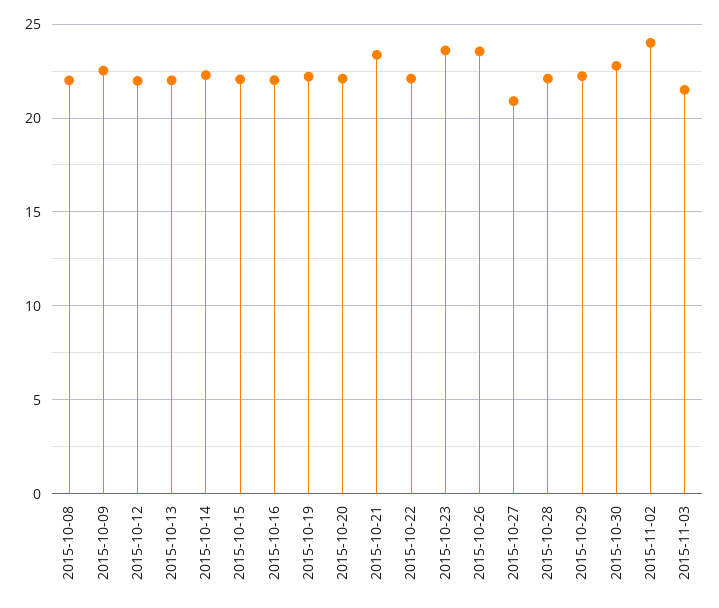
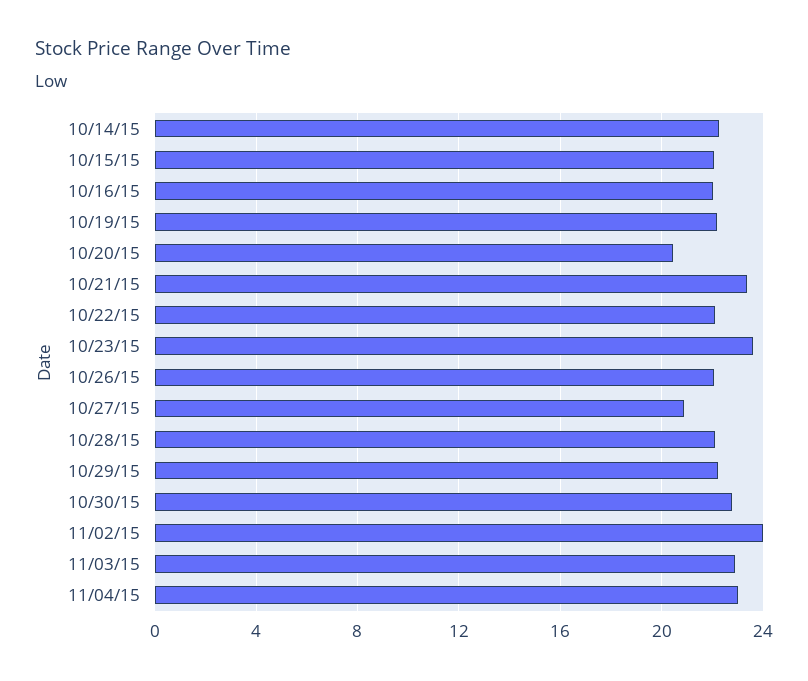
2015-10-08: 22 -> none
2015-10-09: 22.5 -> none
2015-10-12: 22 -> none
2015-10-13: 22 -> none
2015-10-20: 22 -> 20.5
2015-10-26: 23.5 -> 22
2015-11-03: 21.5 -> 23
11/04/15: none -> 23

